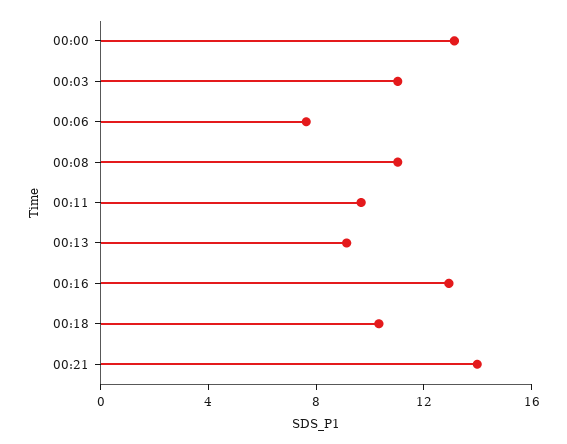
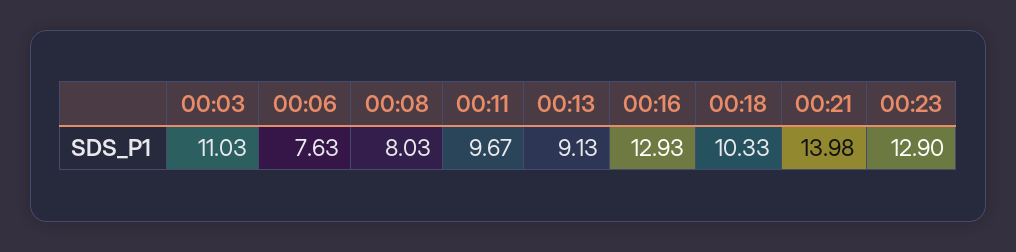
00:00: 13 -> none
00:08: 11 -> 8.03
00:23: none -> 12.9

